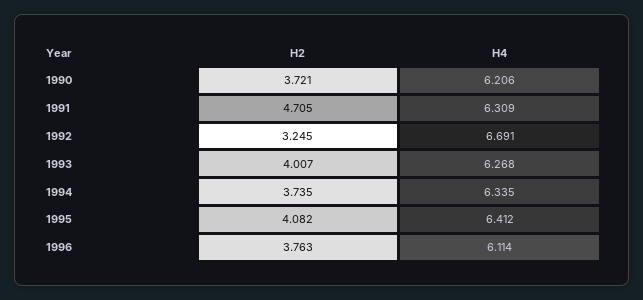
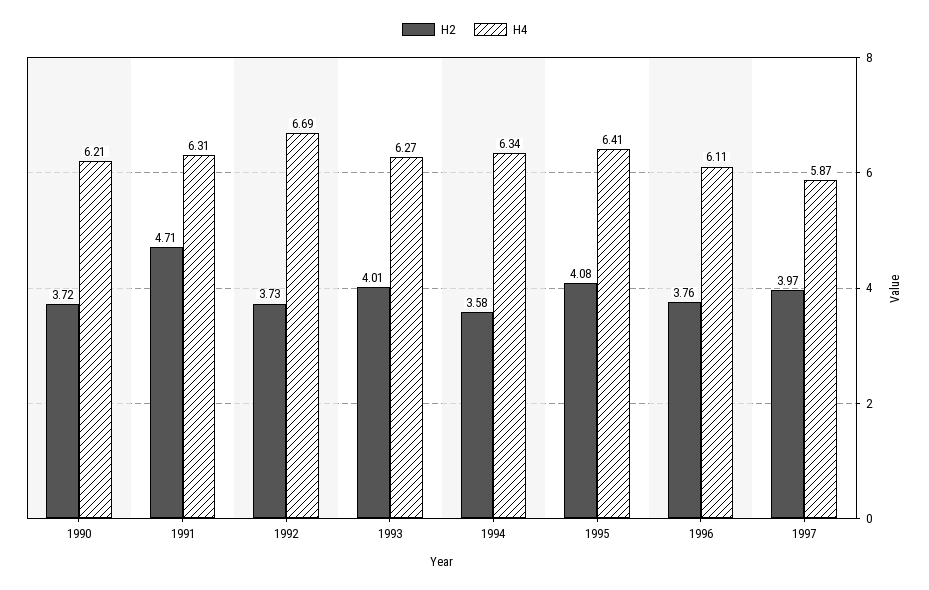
H2, 1992: 3.245 -> 3.73
H2, 1994: 3.735 -> 3.58
H2, 1997: none -> 3.97
H4, 1997: none -> 5.87

